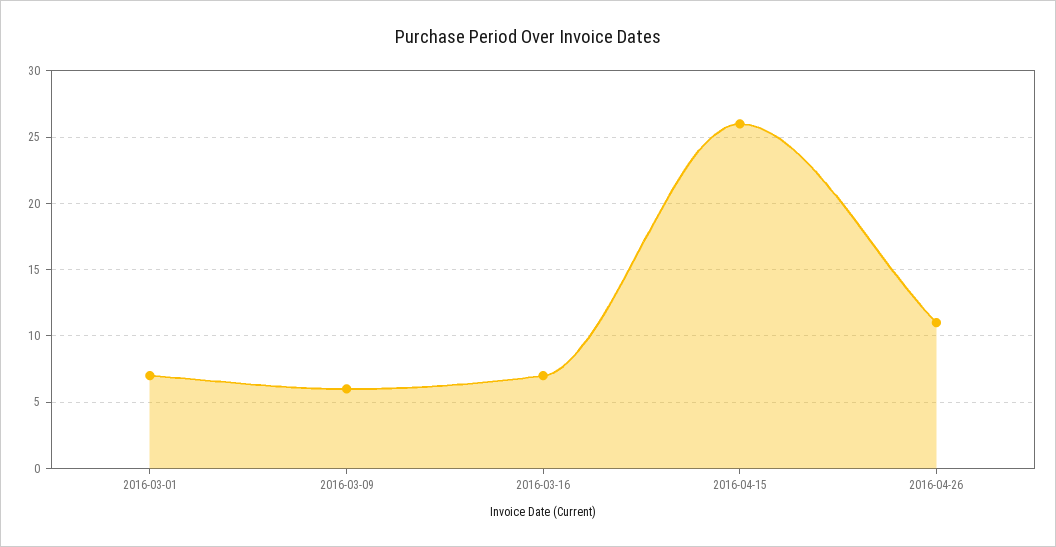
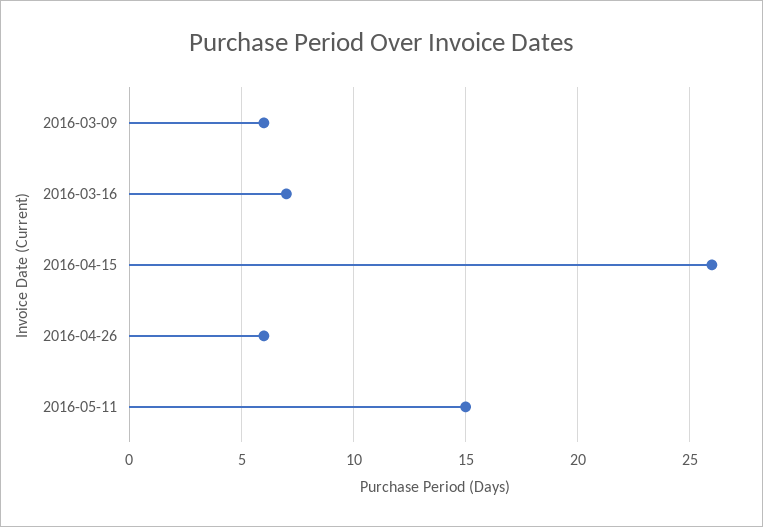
2016-03-01: 7 -> none
2016-04-26: 11 -> 6
2016-05-11: none -> 15

